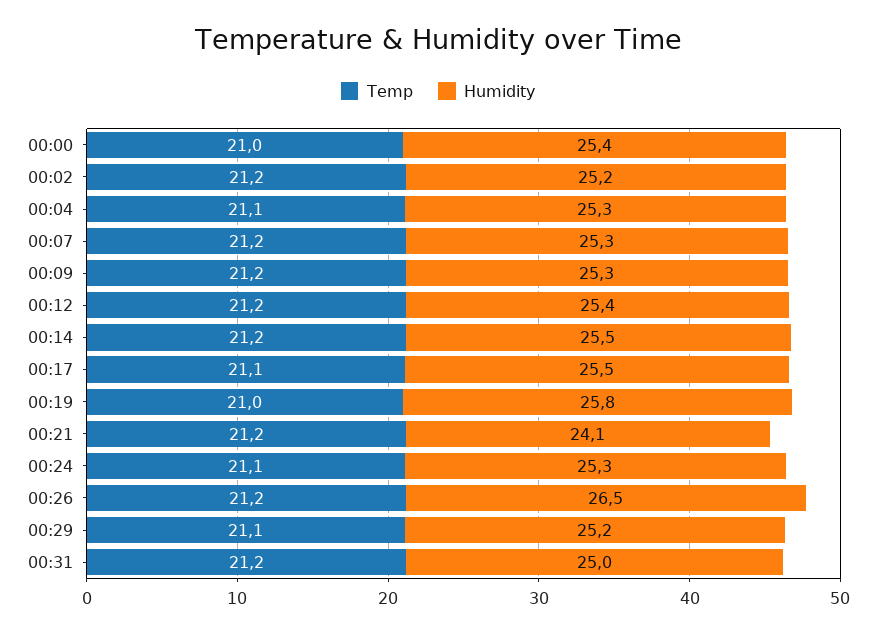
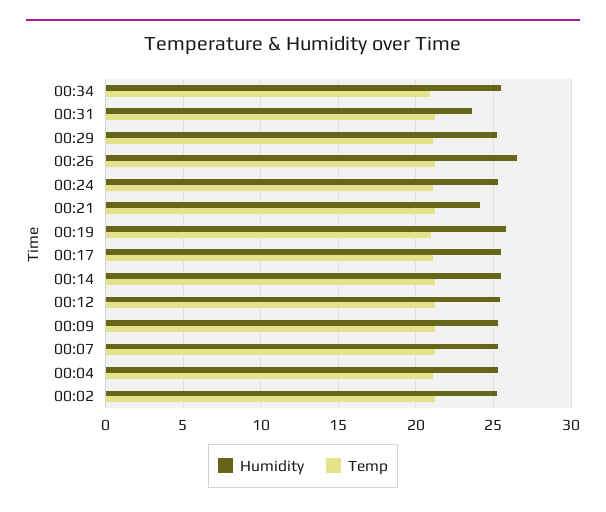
Temp, 00:00: 21 -> none
Humidity, 00:00: 25.4 -> none
Humidity, 00:31: 25 -> 23.5
Humidity, 00:34: none -> 25.5
Temp, 00:34: none -> 21

